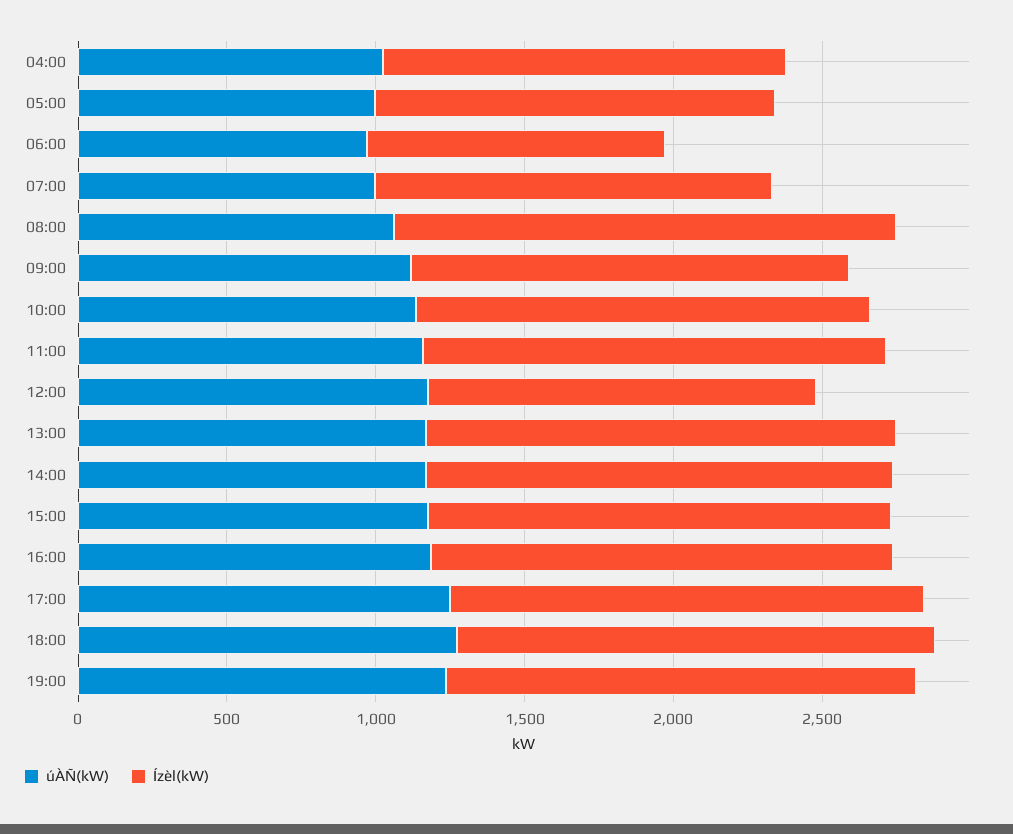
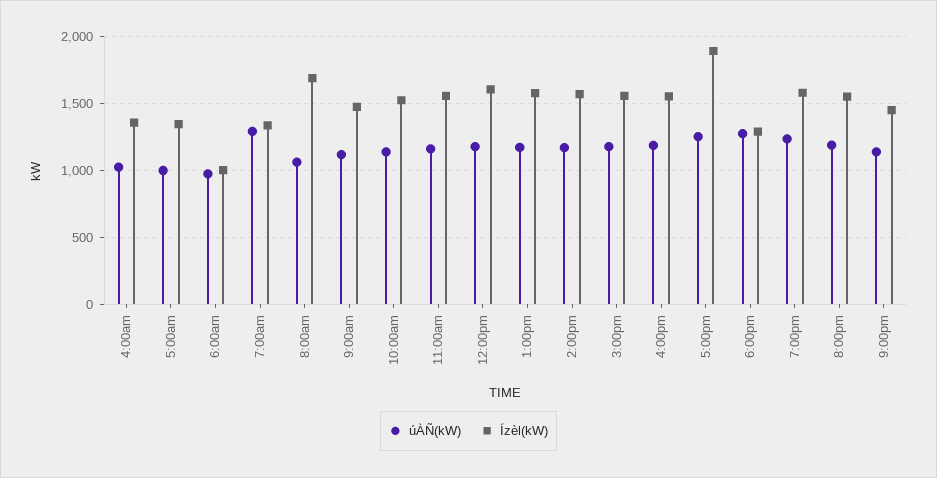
úÀÑ(kW), 07:00: 1000 -> 1300
Ízèl(kW), 12:00: 1300 -> 1600
Ízèl(kW), 17:00: 1600 -> 1900
Ízèl(kW), 18:00: 1600 -> 1300
úÀÑ(kW), 8:00pm: none -> 1200
Ízèl(kW), 8:00pm: none -> 1550
úÀÑ(kW), 9:00pm: none -> 1150
Ízèl(kW), 9:00pm: none -> 1450

